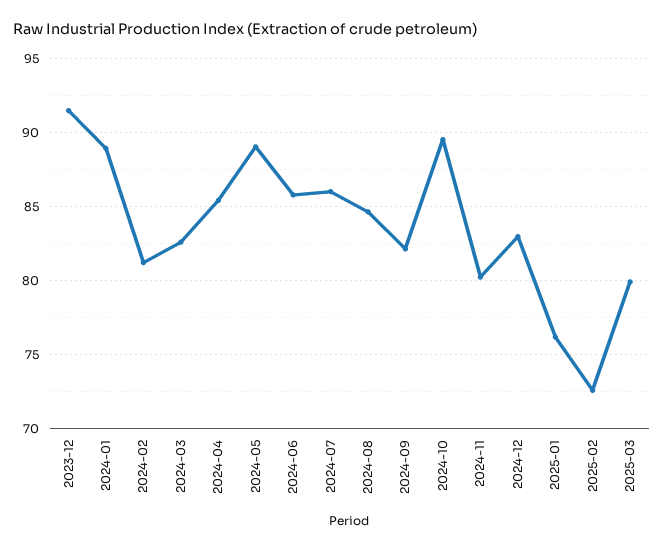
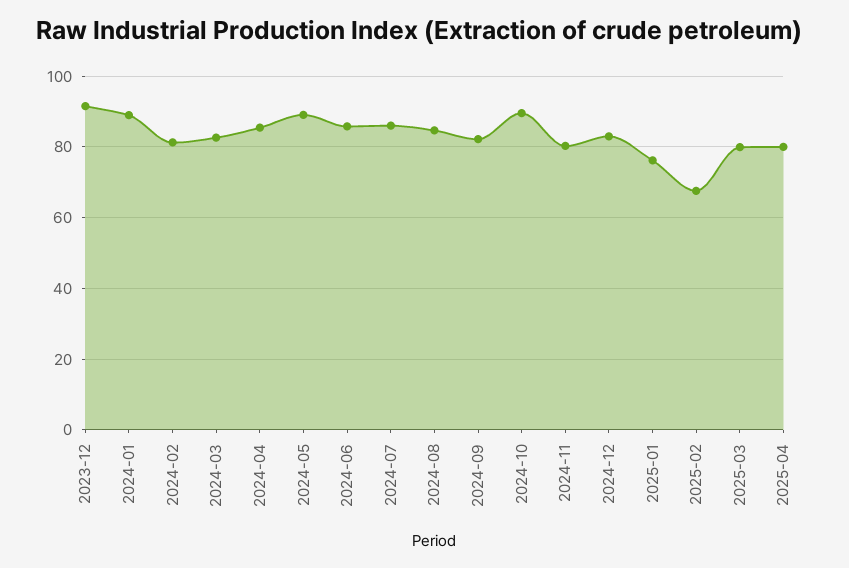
2025-02: 72.5 -> 68
2025-04: none -> 80

